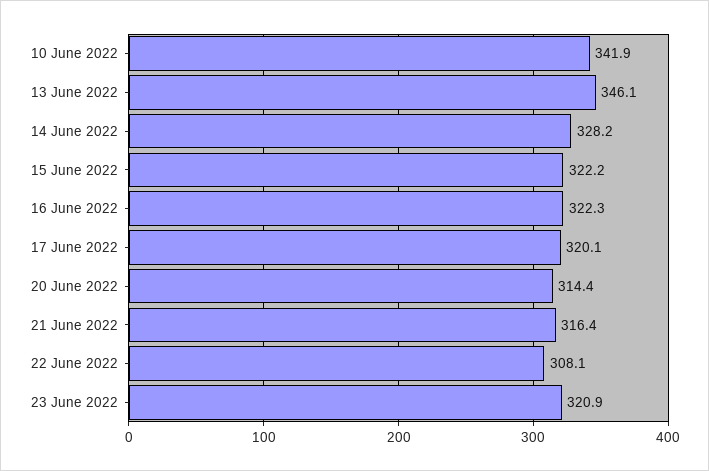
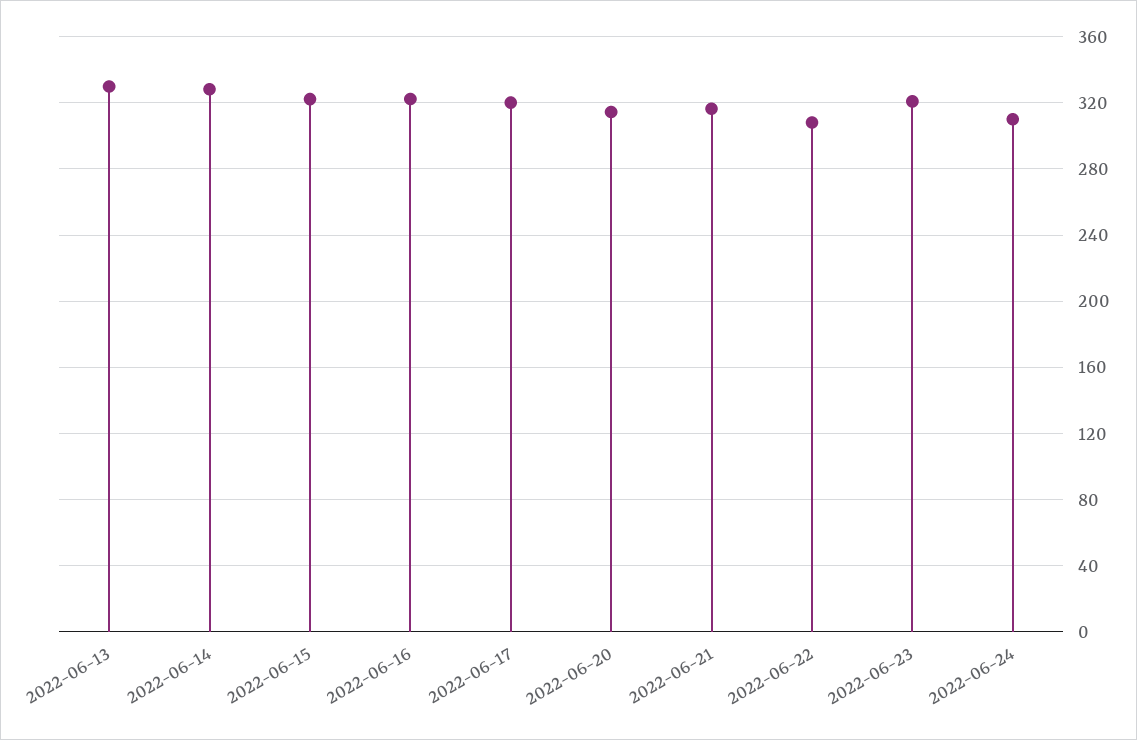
10 June 2022: 341.9 -> none
13 June 2022: 346.1 -> 330
2022-06-24: none -> 310

